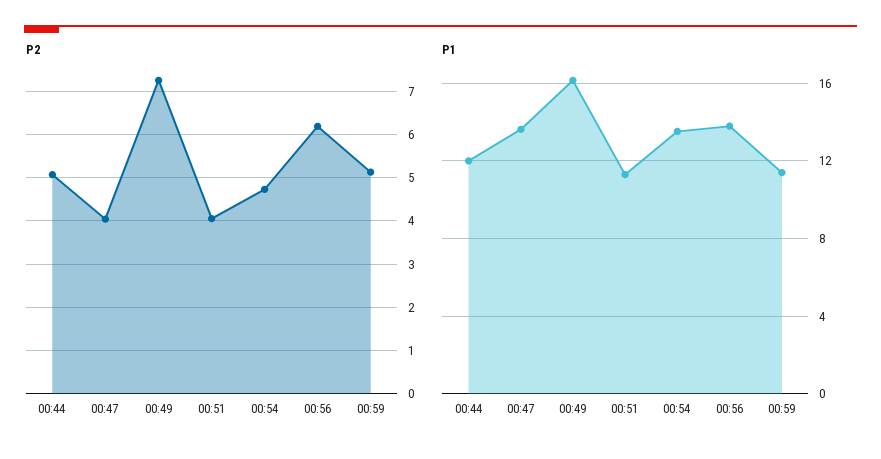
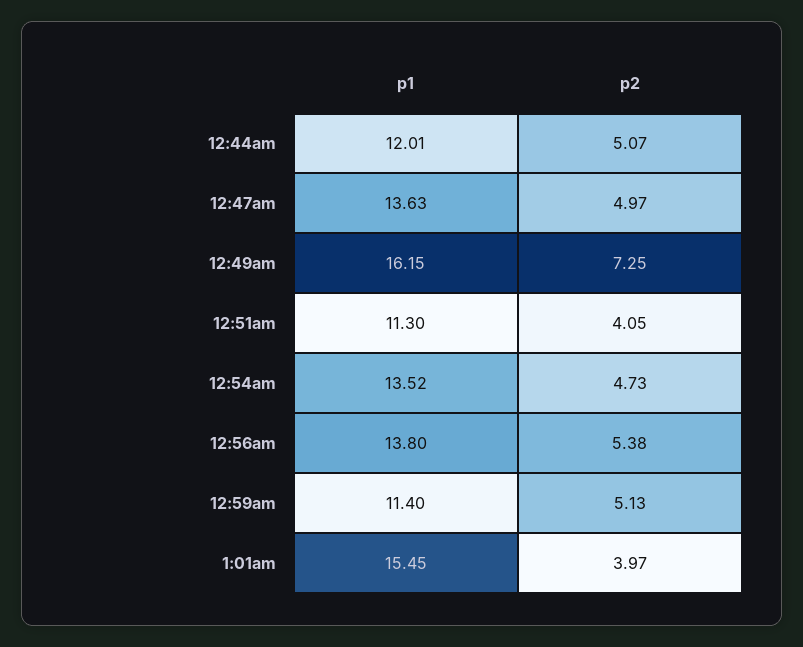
P2, 00:47: 4 -> 4.97
P2, 00:56: 6.2 -> 5.38
P1, 1:01am: none -> 15.45
P2, 1:01am: none -> 3.97

